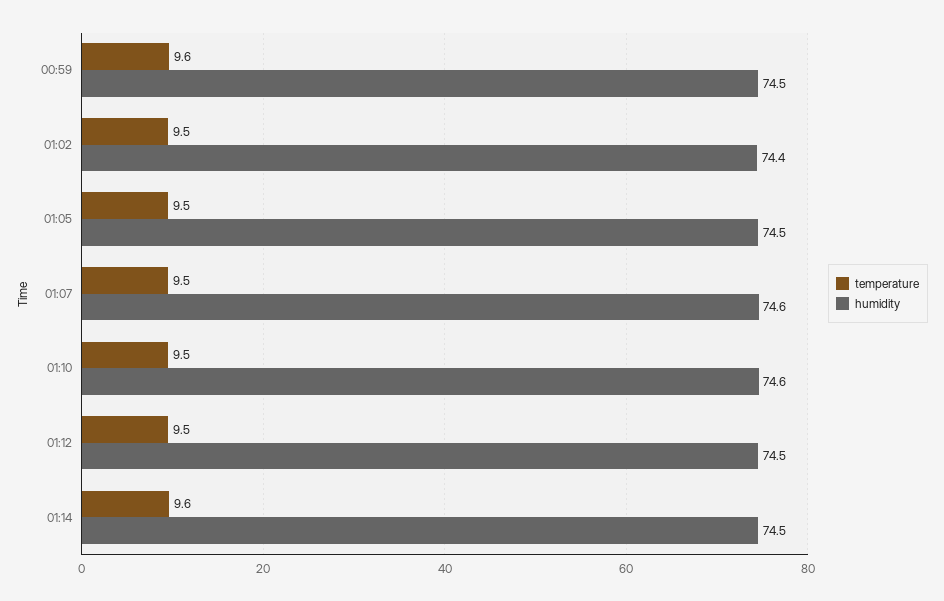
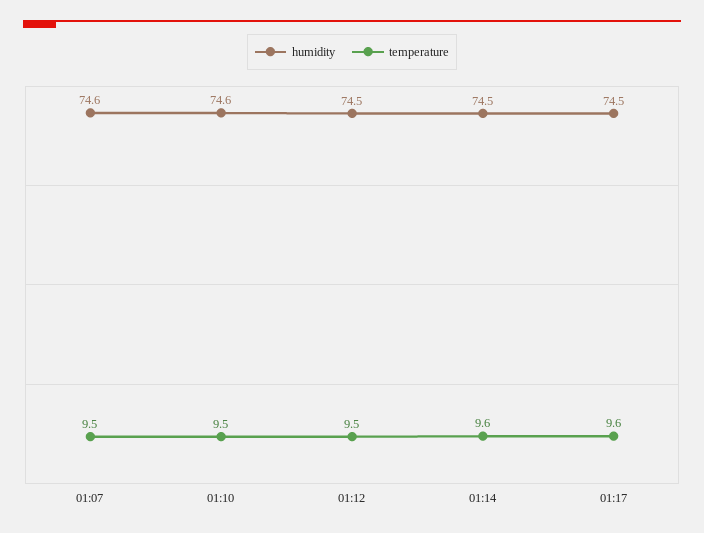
temperature, 00:59: 9.6 -> none
humidity, 00:59: 74.5 -> none
temperature, 01:02: 9.5 -> none
humidity, 01:02: 74.4 -> none
temperature, 01:05: 9.5 -> none
humidity, 01:05: 74.5 -> none
humidity, 01:17: none -> 74.5
temperature, 01:17: none -> 9.6

